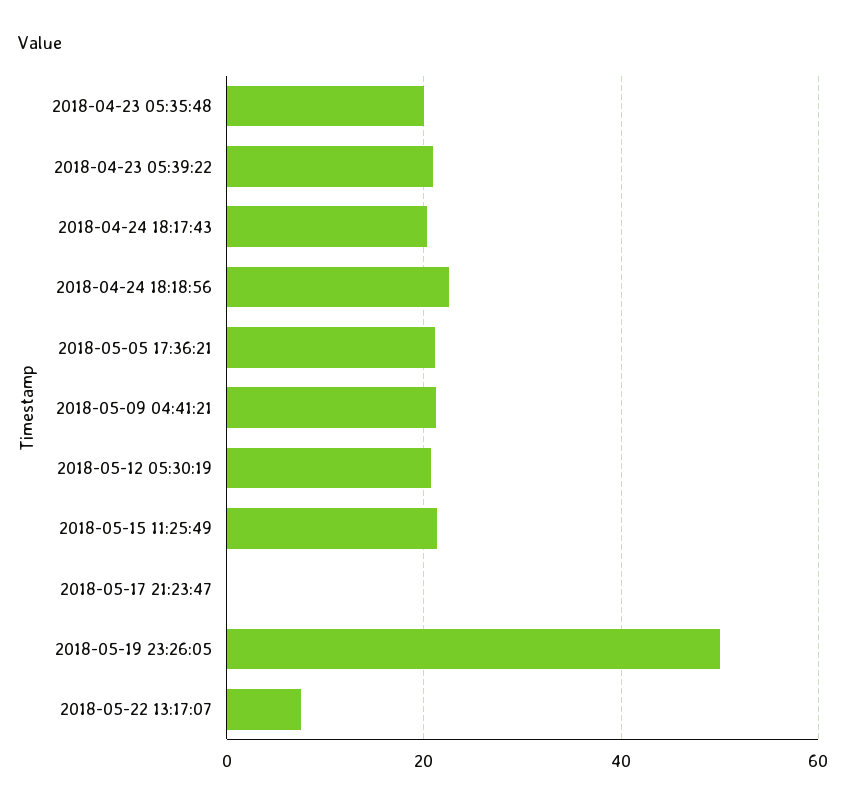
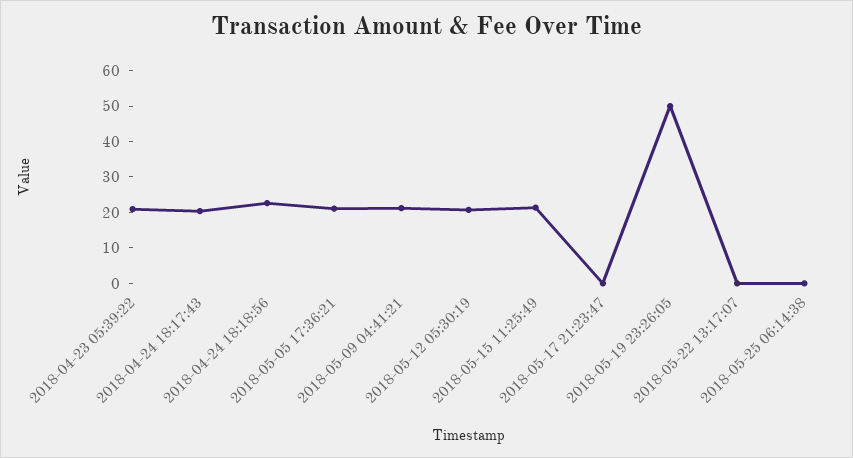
2018-04-23 05:35:48: 20 -> none
2018-05-22 13:17:07: 8 -> 0
2018-05-25 06:14:38: none -> 0

